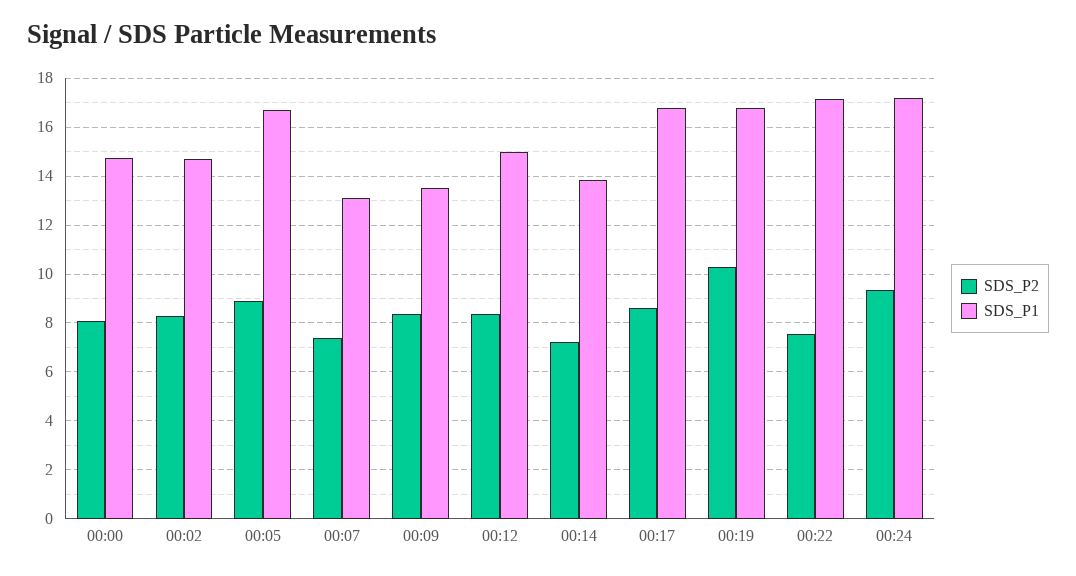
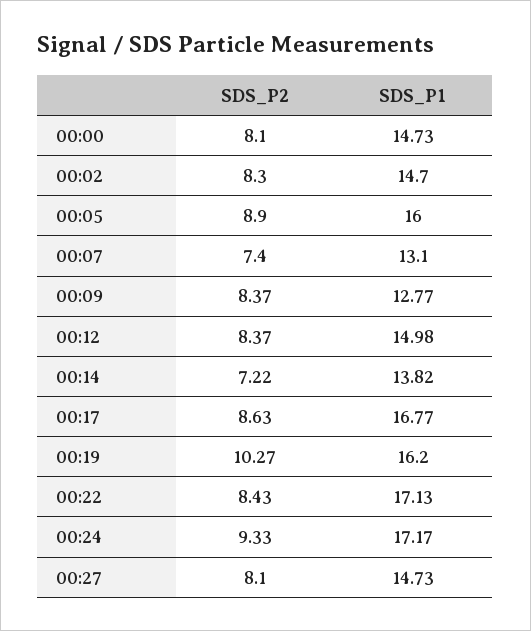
SDS_P1, 00:05: 16.75 -> 16
SDS_P1, 00:09: 13.5 -> 12.77
SDS_P1, 00:19: 16.75 -> 16.2
SDS_P2, 00:22: 7.5 -> 8.43
SDS_P2, 00:27: none -> 8.1
SDS_P1, 00:27: none -> 14.73

